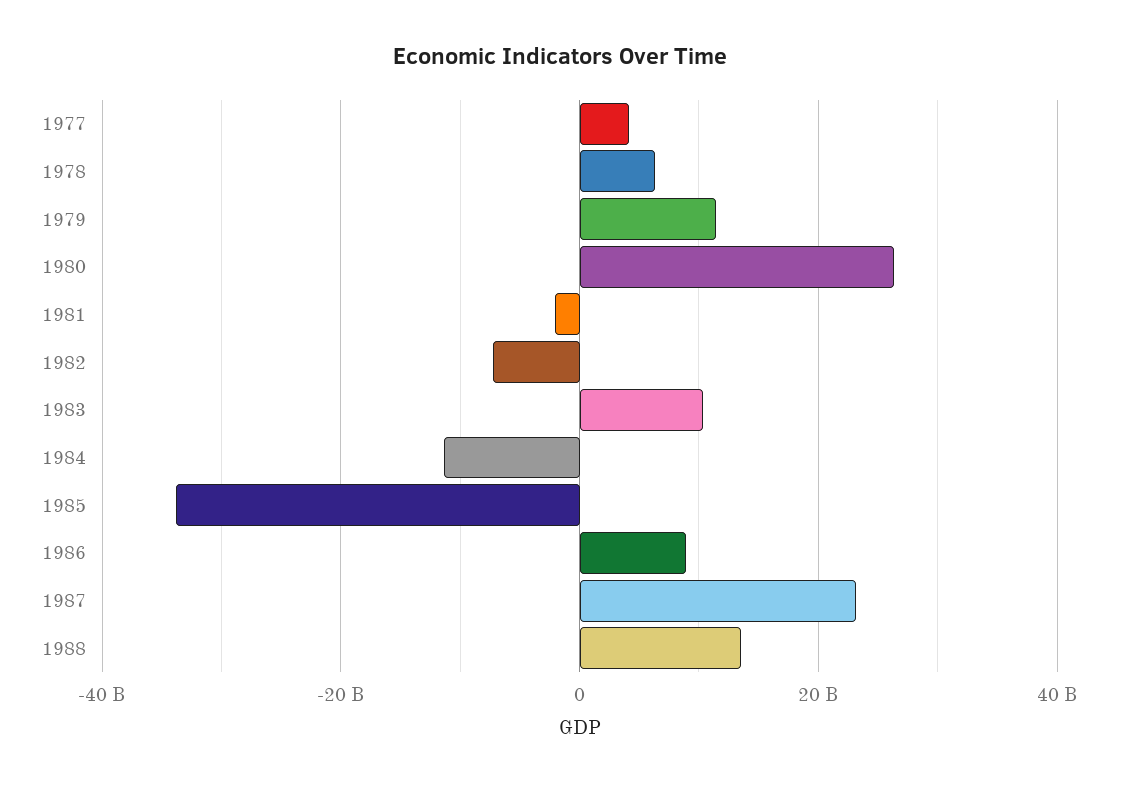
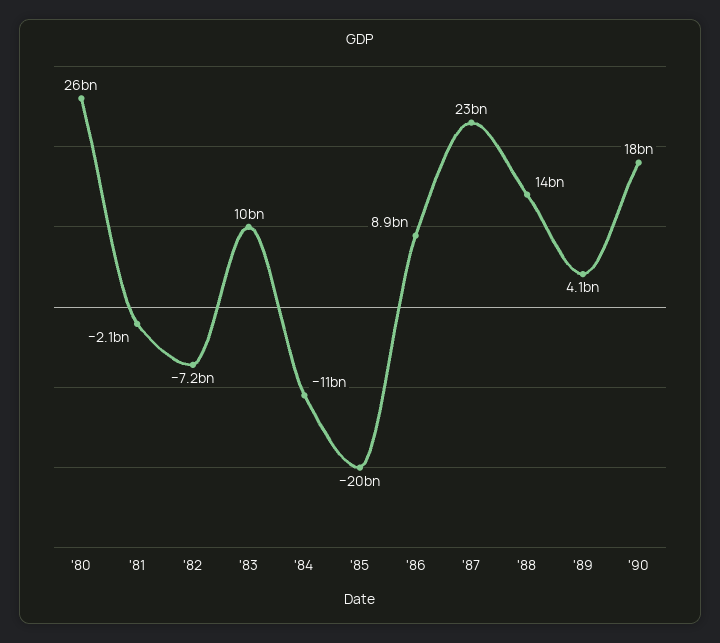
1977: 4000000000 -> none
1978: 6000000000 -> none
1979: 12000000000 -> none
1985: -34000000000 -> -20000000000
'89: none -> 4100000000
'90: none -> 18000000000

